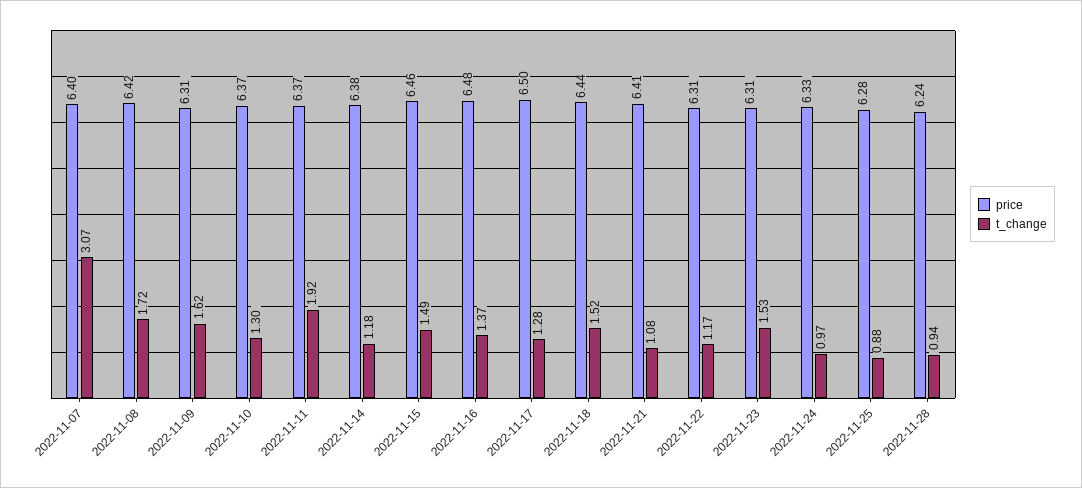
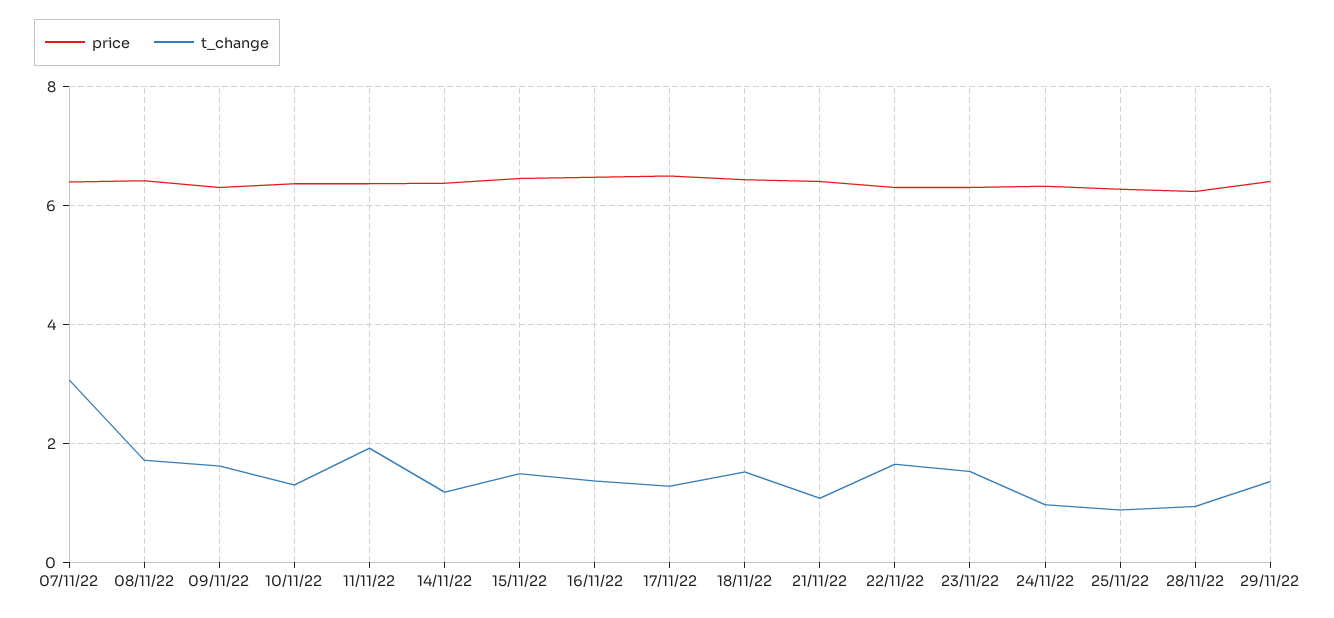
t_change, 2022-11-22: 1.17 -> 1.6
price, 29/11/22: none -> 6.4
t_change, 29/11/22: none -> 1.4

